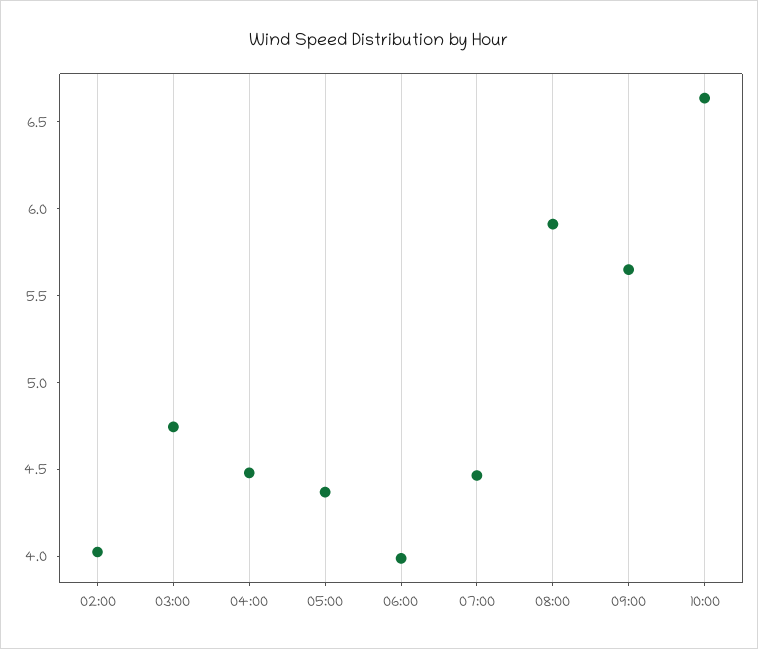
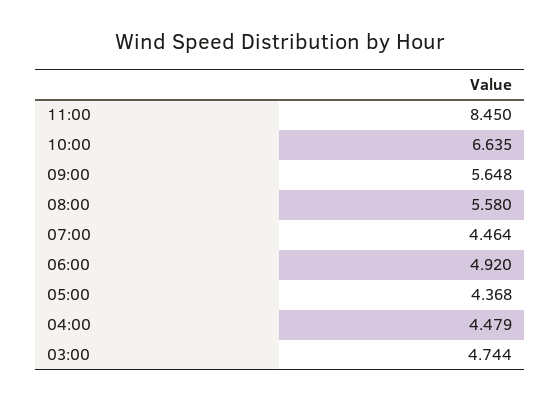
02:00: 4 -> none
06:00: 4 -> 4.92
08:00: 5.9 -> 5.58
11:00: none -> 8.45

